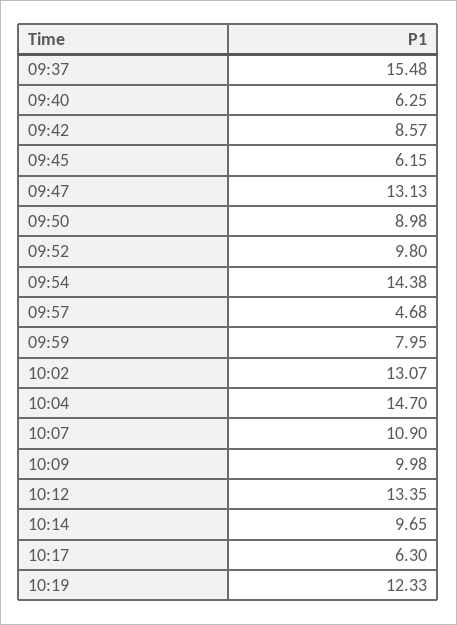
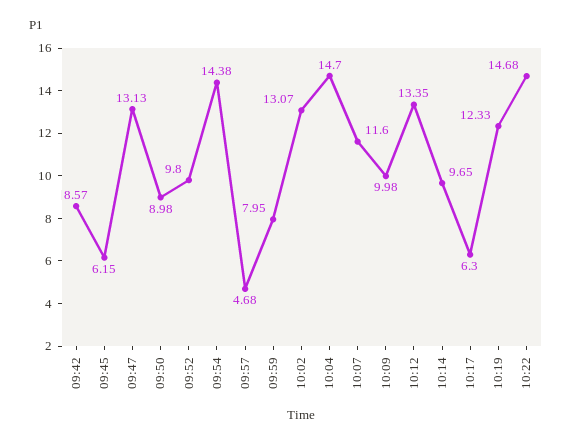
09:37: 15.48 -> none
09:40: 6.25 -> none
10:07: 10.9 -> 11.6
10:22: none -> 14.68

